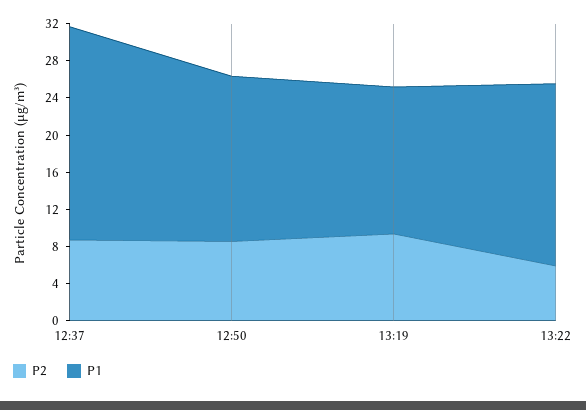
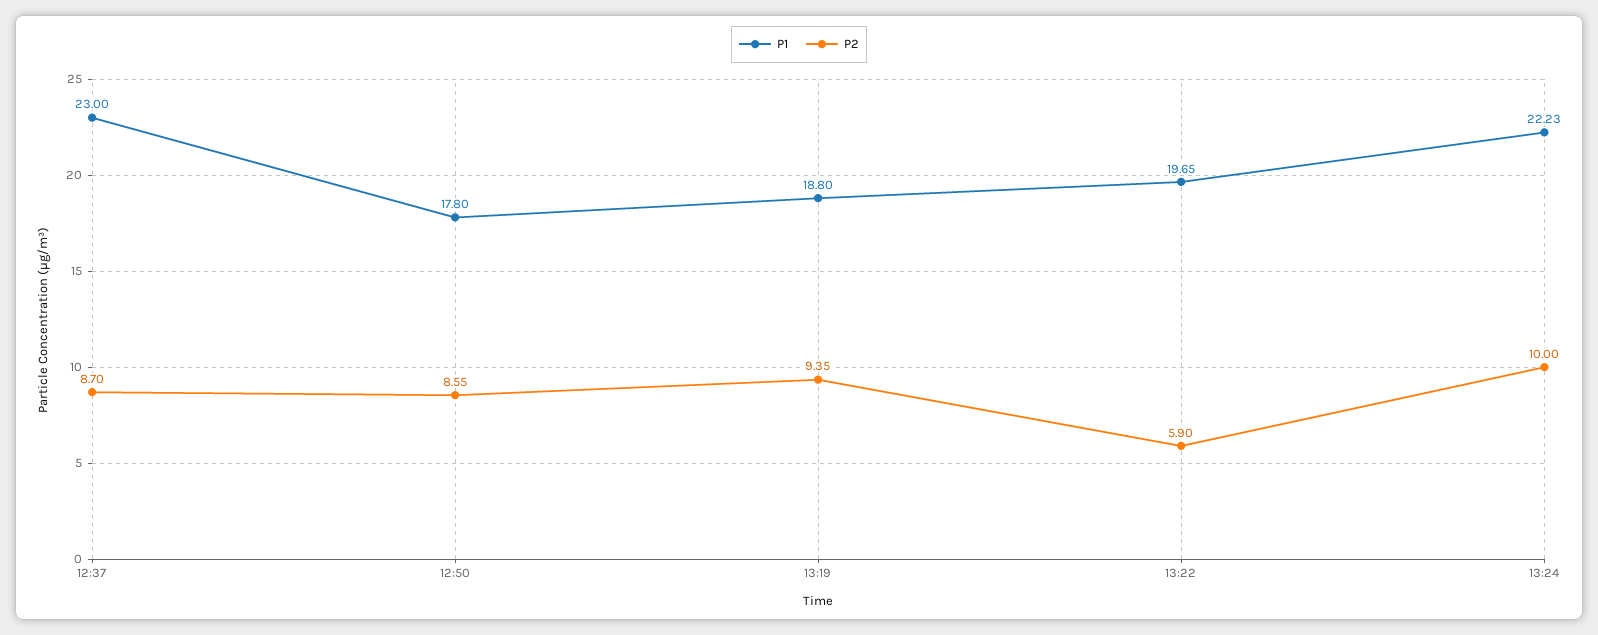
P1, 13:19: 16 -> 18.8
P1, 13:24: none -> 22.23
P2, 13:24: none -> 10

